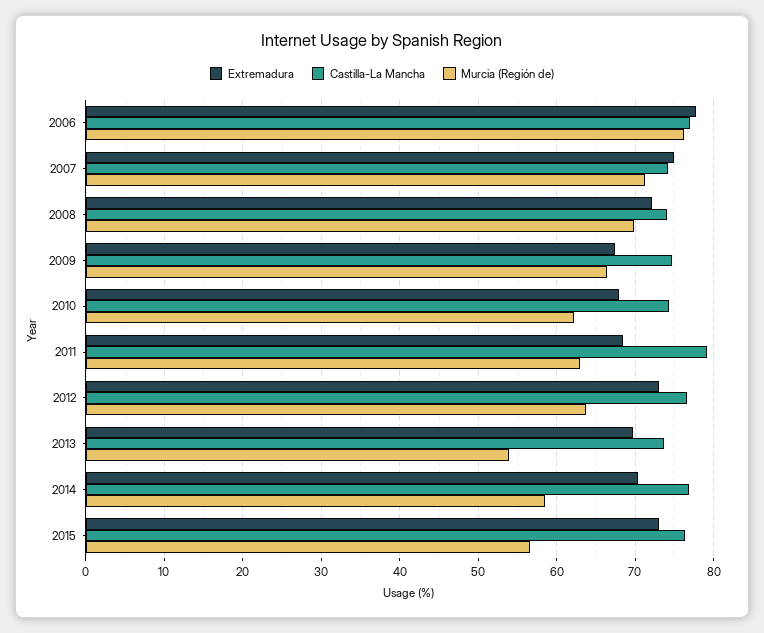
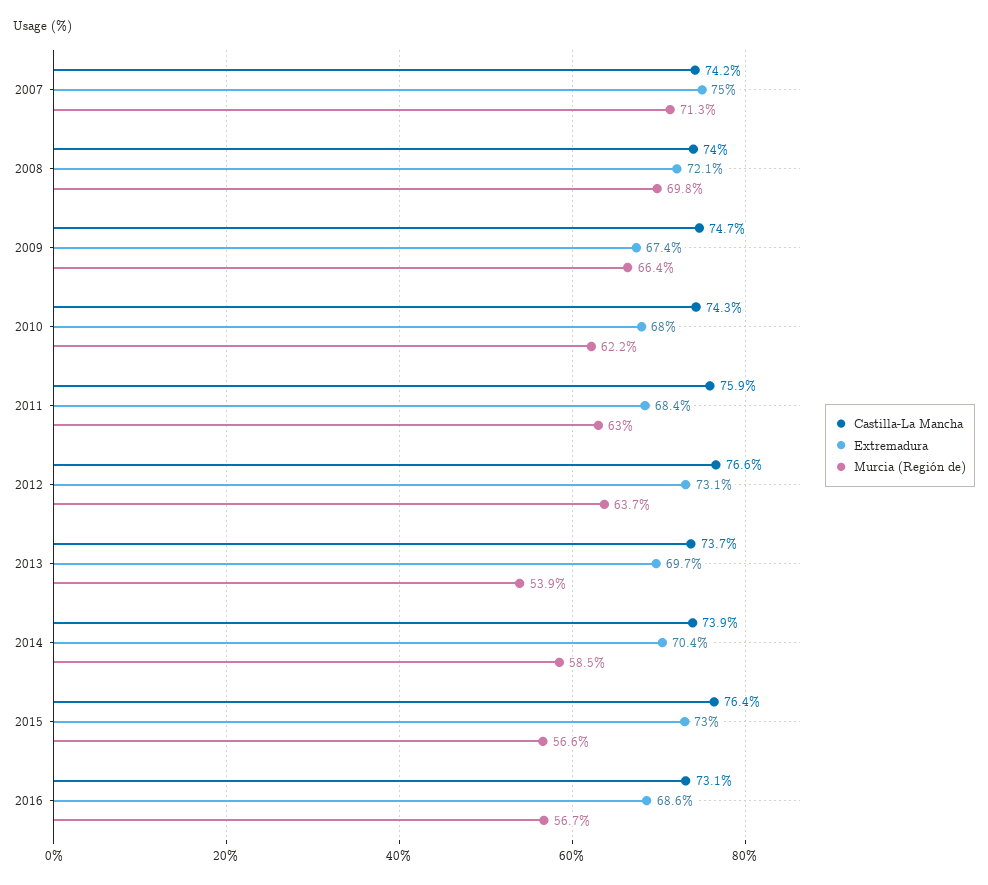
Extremadura, 2006: 78 -> none
Castilla-La Mancha, 2006: 77 -> none
Murcia (Región de), 2006: 76 -> none
Castilla-La Mancha, 2011: 79 -> 75.9
Castilla-La Mancha, 2014: 77 -> 73.9
Castilla-La Mancha, 2016: none -> 73.1
Extremadura, 2016: none -> 68.6
Murcia (Región de), 2016: none -> 56.7

